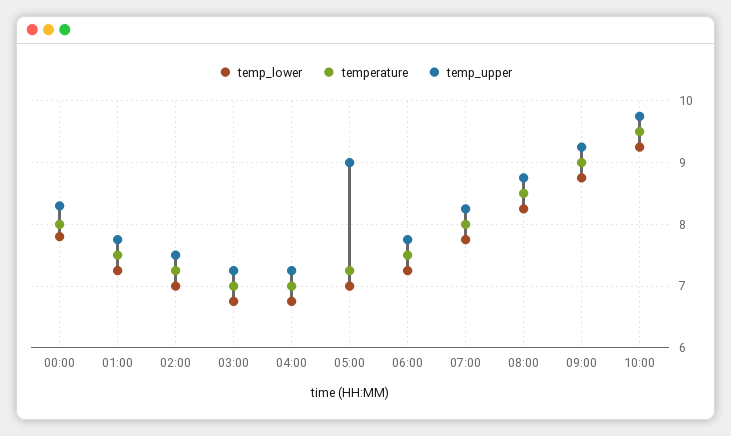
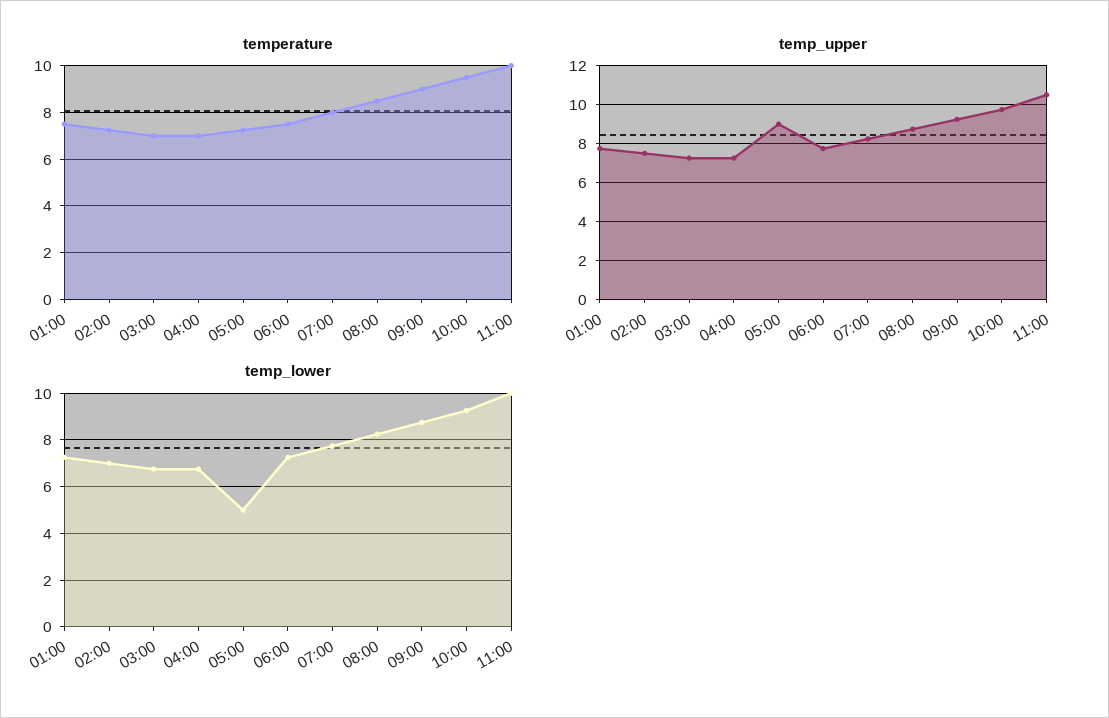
temp_lower, 00:00: 7.8 -> none
temperature, 00:00: 8 -> none
temp_upper, 00:00: 8.3 -> none
temp_lower, 05:00: 7 -> 5
temperature, 11:00: none -> 10
temp_upper, 11:00: none -> 10.5
temp_lower, 11:00: none -> 10

